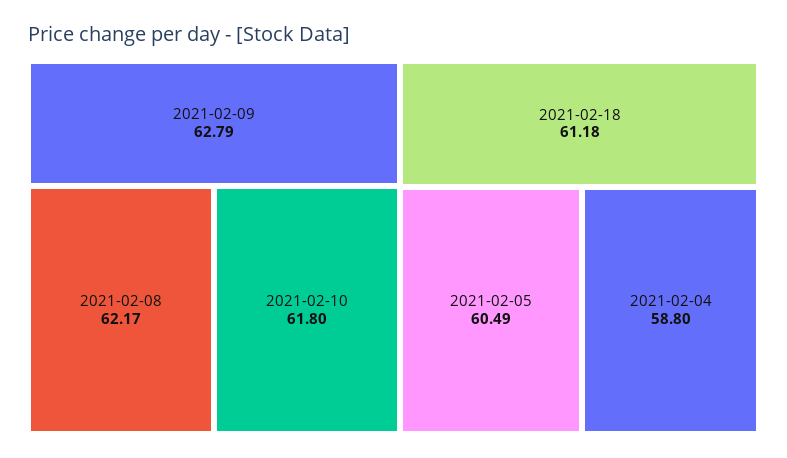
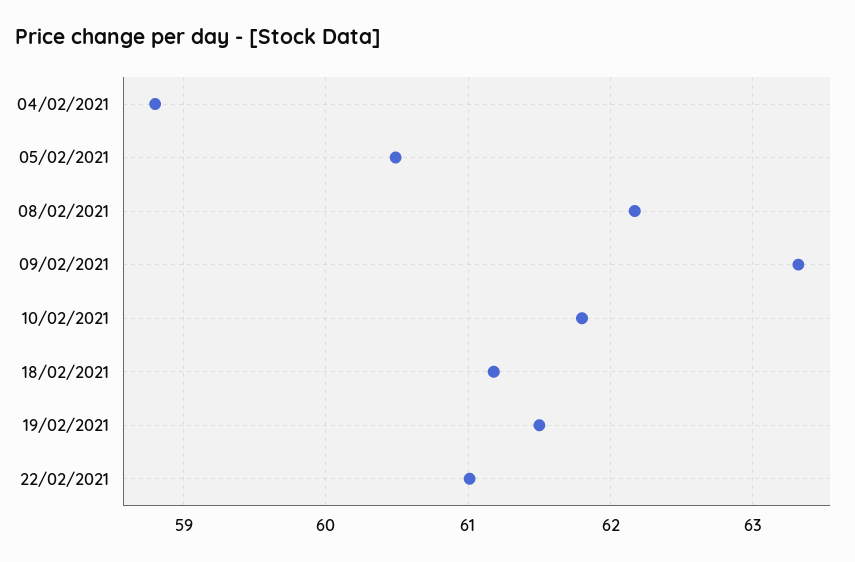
2021-02-09: 62.79 -> 63.3
19/02/2021: none -> 61.5
22/02/2021: none -> 61

